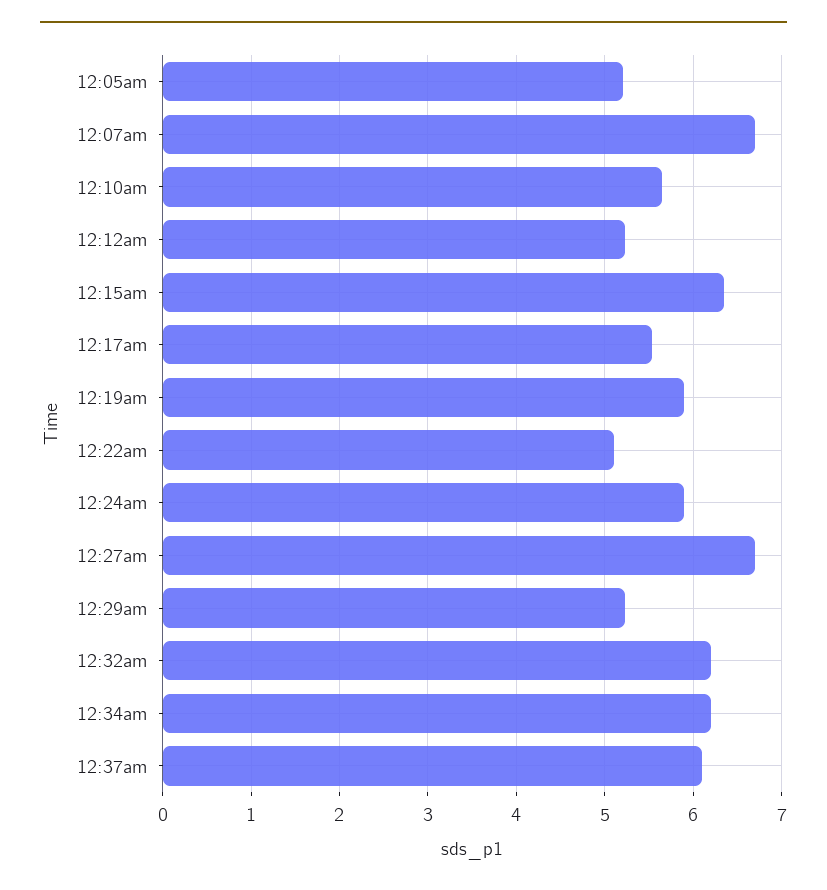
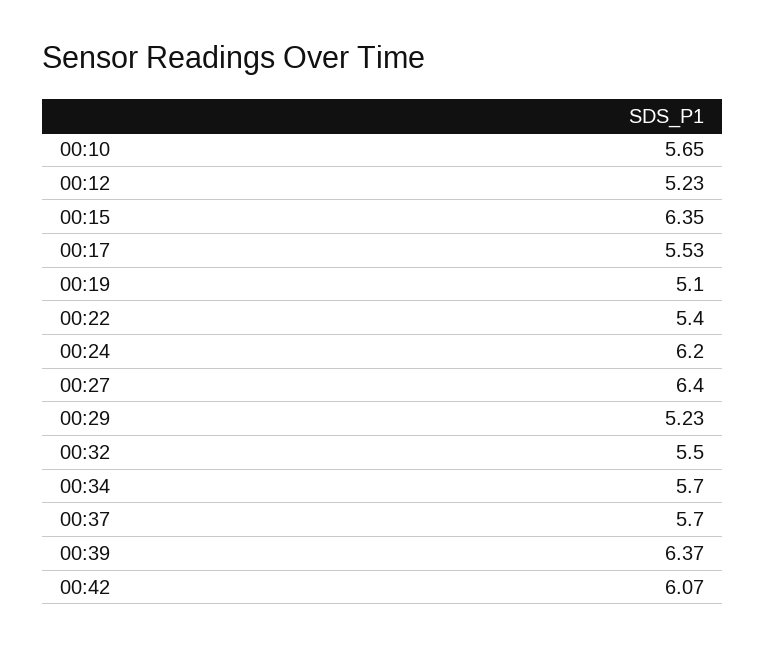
12:05am: 5.2 -> none
12:07am: 6.7 -> none
12:19am: 5.9 -> 5.1
12:22am: 5.1 -> 5.4
12:24am: 5.9 -> 6.2
12:27am: 6.7 -> 6.4
12:32am: 6.2 -> 5.5
12:34am: 6.2 -> 5.7
12:37am: 6.1 -> 5.7
00:39: none -> 6.37
00:42: none -> 6.07

